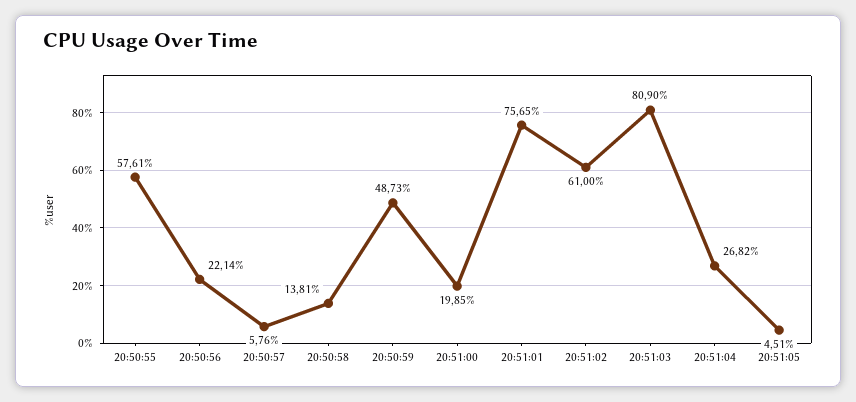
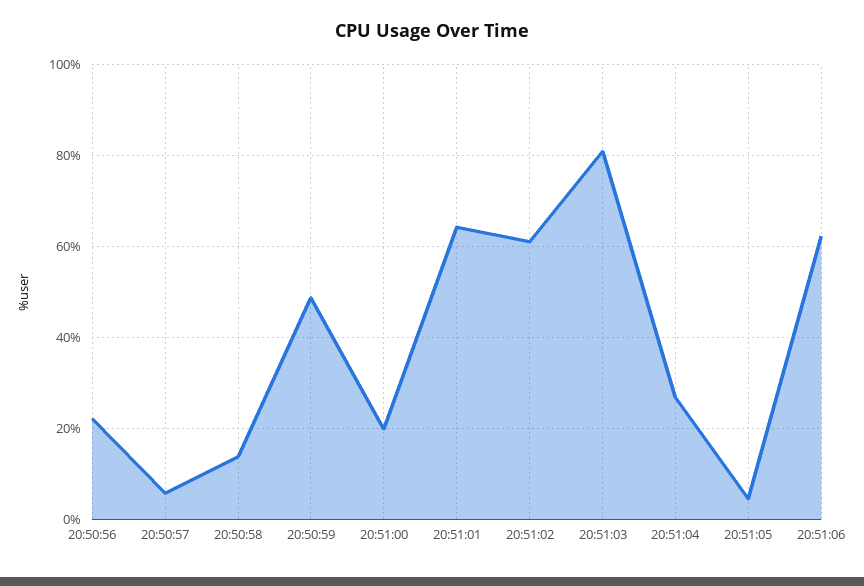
20:50:55: 57.61 -> none
20:51:01: 75.65 -> 64
20:51:06: none -> 62

